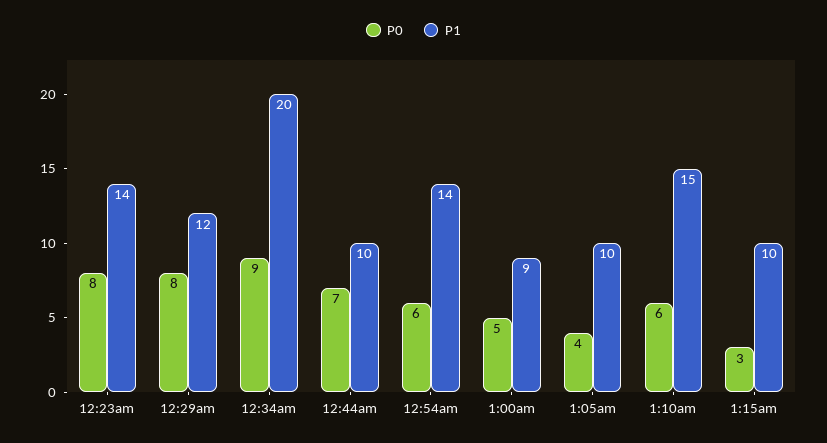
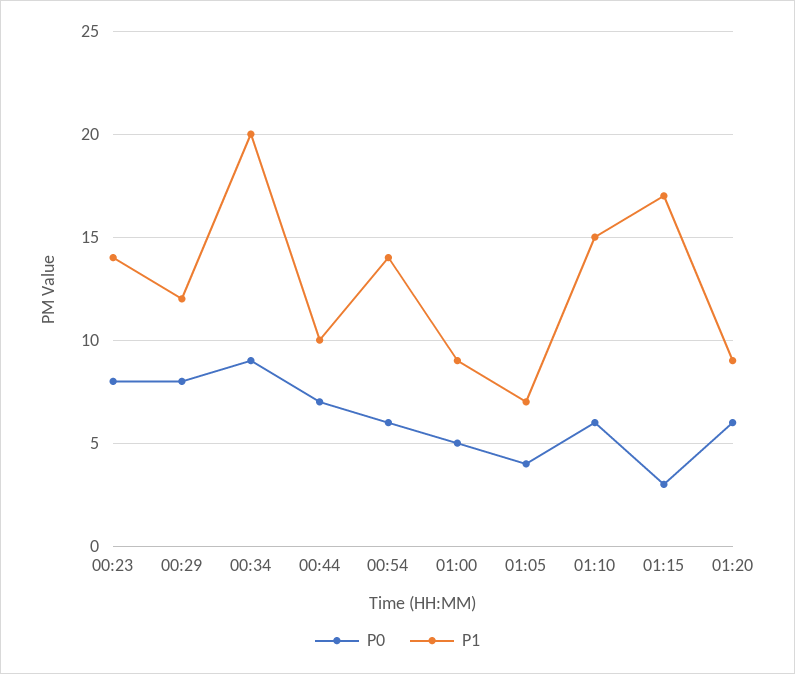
P1, 1:05am: 10 -> 7
P1, 1:15am: 10 -> 17
P0, 01:20: none -> 6
P1, 01:20: none -> 9

